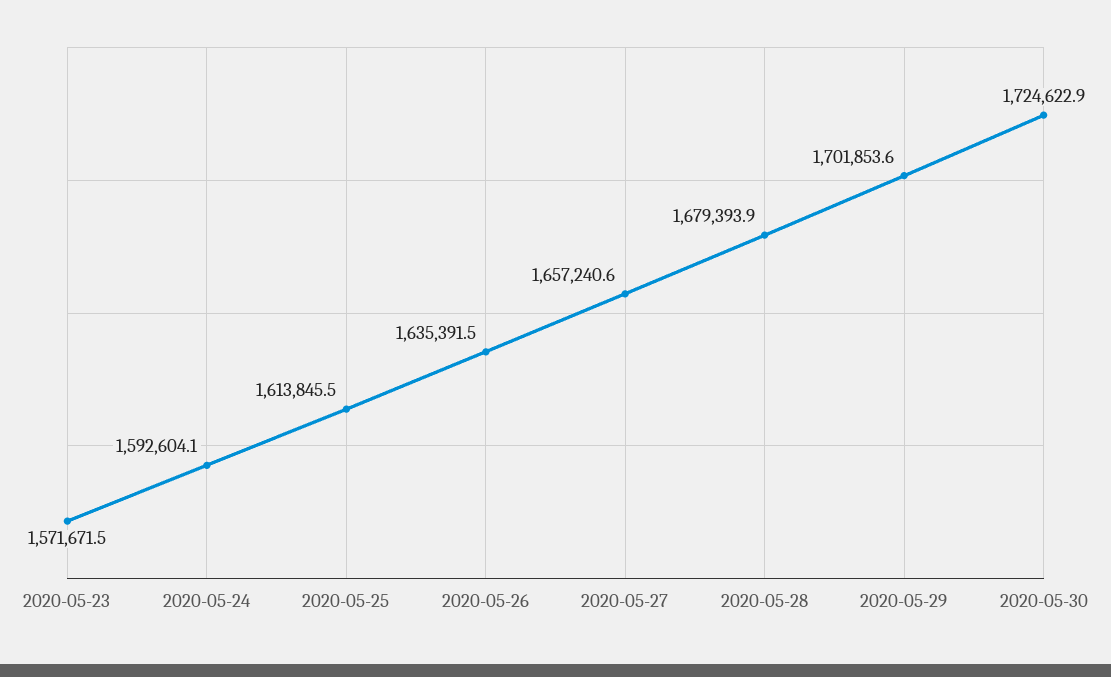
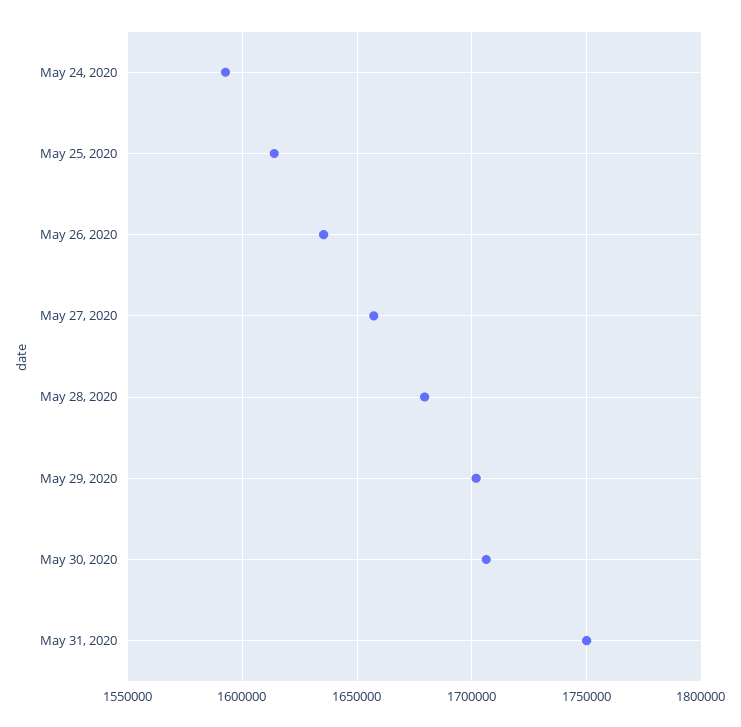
2020-05-23: 1571671.5 -> none
2020-05-30: 1724622.9 -> 1705000
May 31, 2020: none -> 1750000

